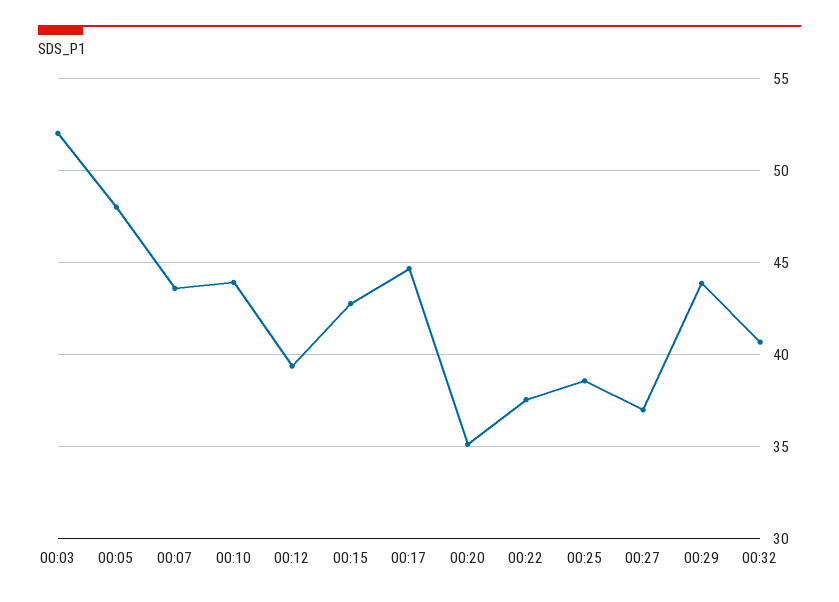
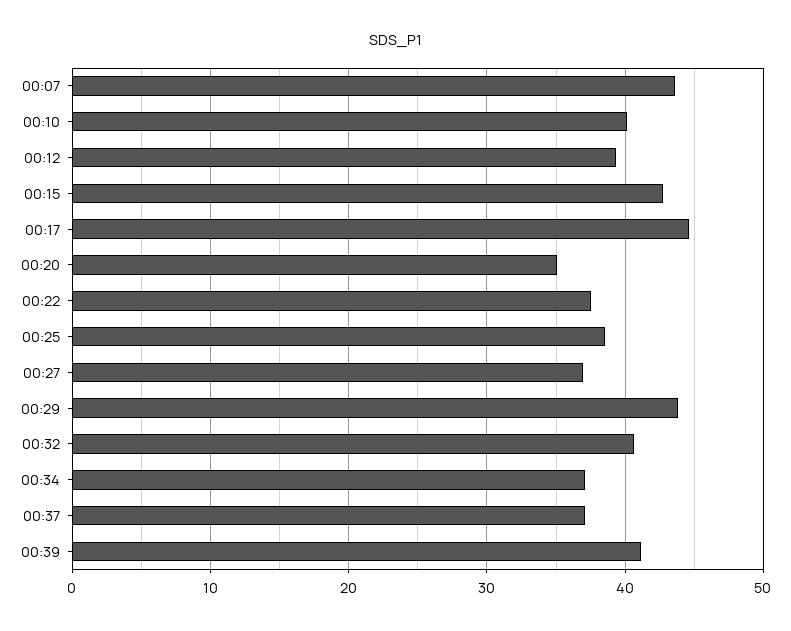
00:03: 52 -> none
00:05: 48 -> none
00:10: 44 -> 40
00:34: none -> 37
00:37: none -> 37
00:39: none -> 41

